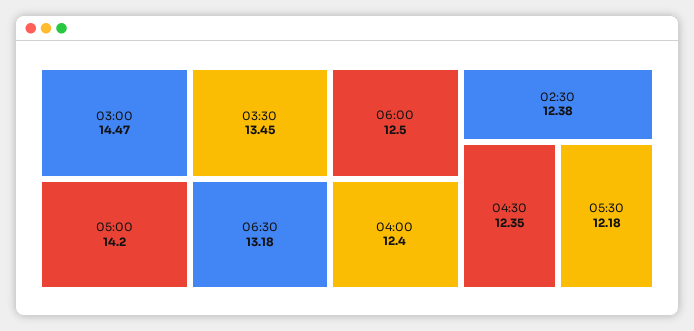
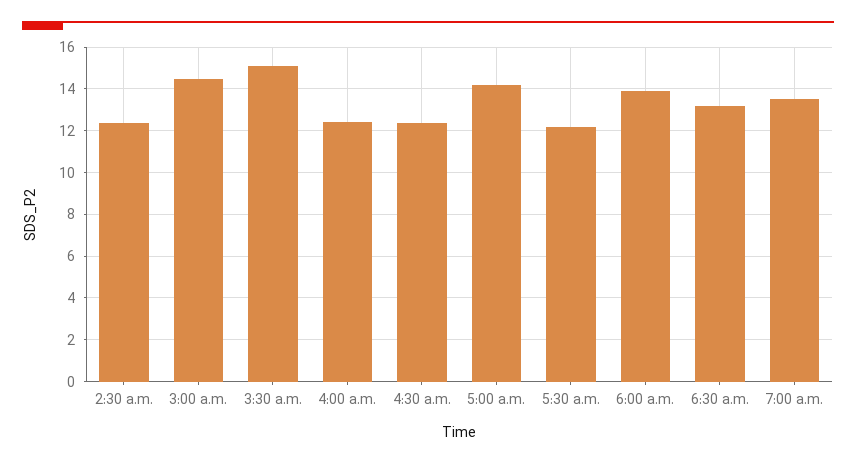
03:30: 13.45 -> 15
06:00: 12.5 -> 14
7:00 a.m.: none -> 13.5

